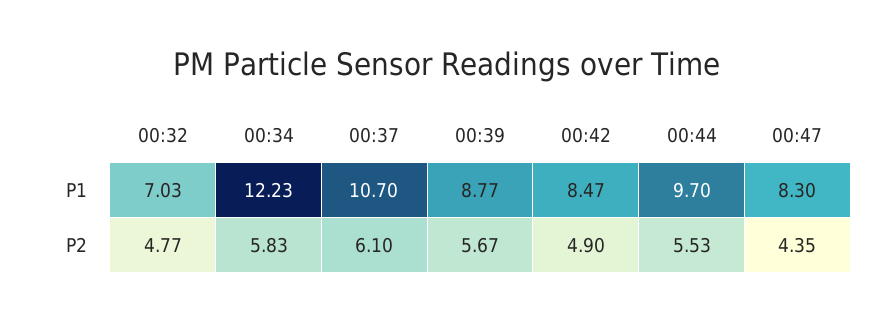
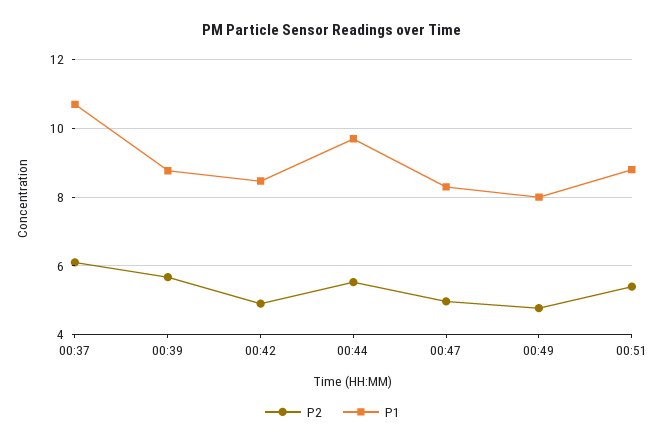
P1, 00:32: 7.03 -> none
P1, 00:34: 12.23 -> none
P2, 00:32: 4.77 -> none
P2, 00:34: 5.83 -> none
P2, 00:47: 4.35 -> 5
P2, 00:49: none -> 4.8
P1, 00:49: none -> 8
P2, 00:51: none -> 5.4
P1, 00:51: none -> 8.8

